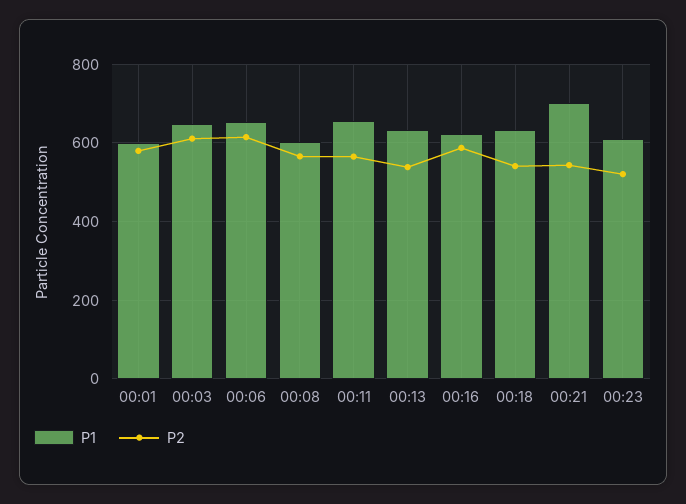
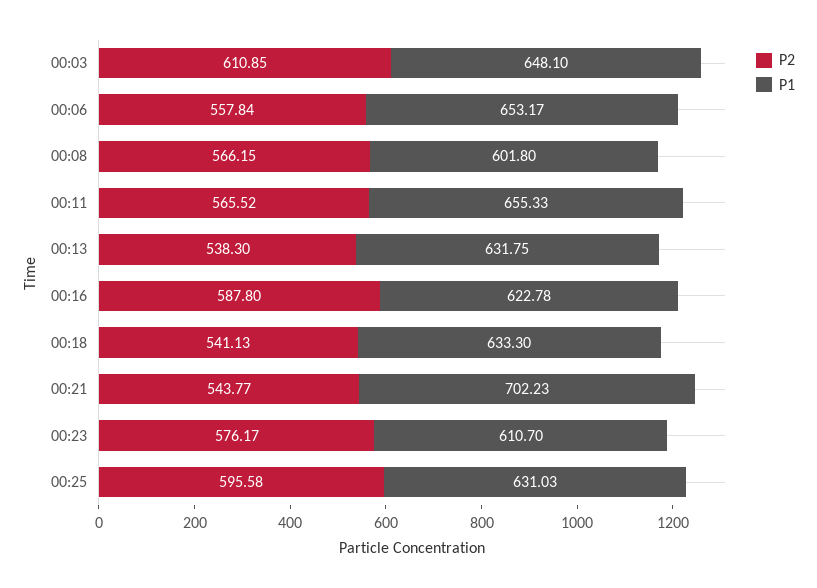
P1, 00:01: 600 -> none
P2, 00:01: 580 -> none
P2, 00:06: 620 -> 557.84
P2, 00:23: 520 -> 576.17
P2, 00:25: none -> 595.58
P1, 00:25: none -> 631.03

